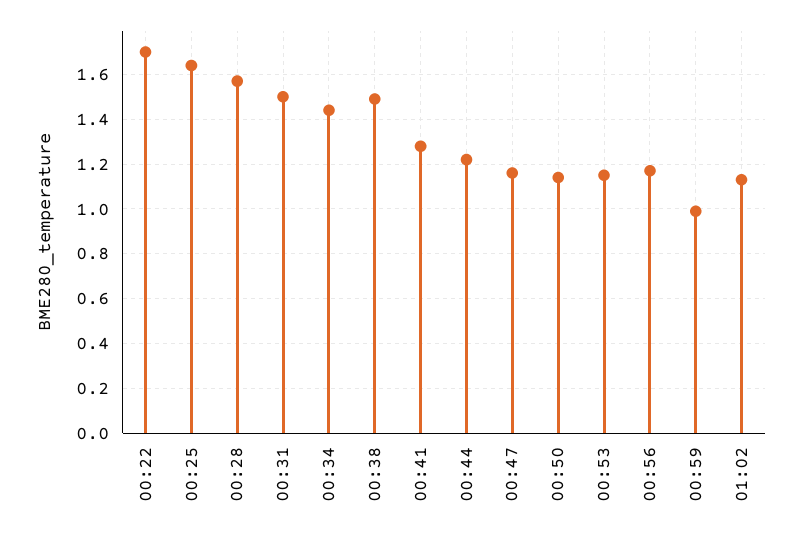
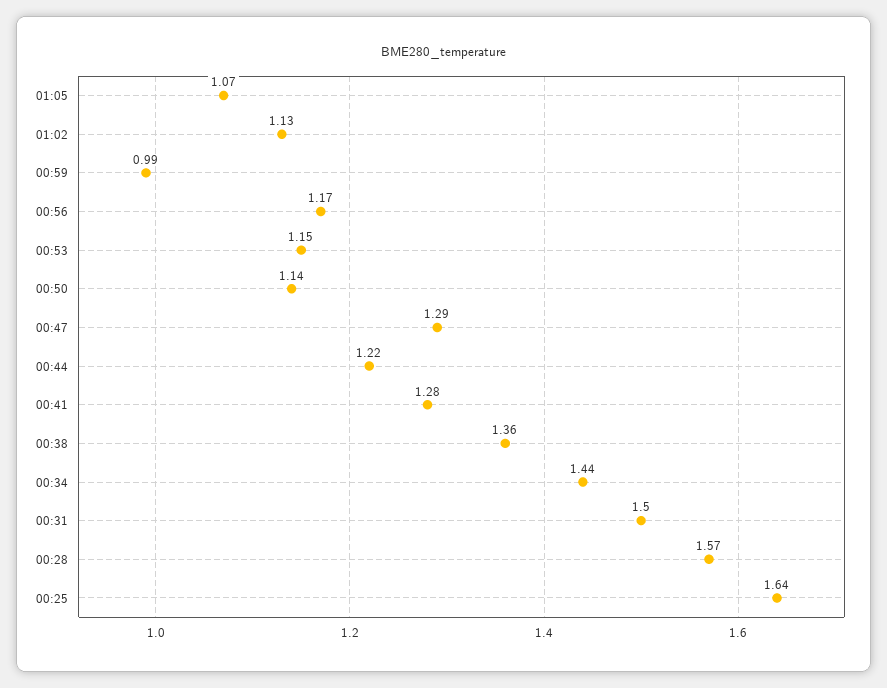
00:22: 1.7 -> none
00:38: 1.5 -> 1.36
00:47: 1.15 -> 1.29
01:05: none -> 1.07

